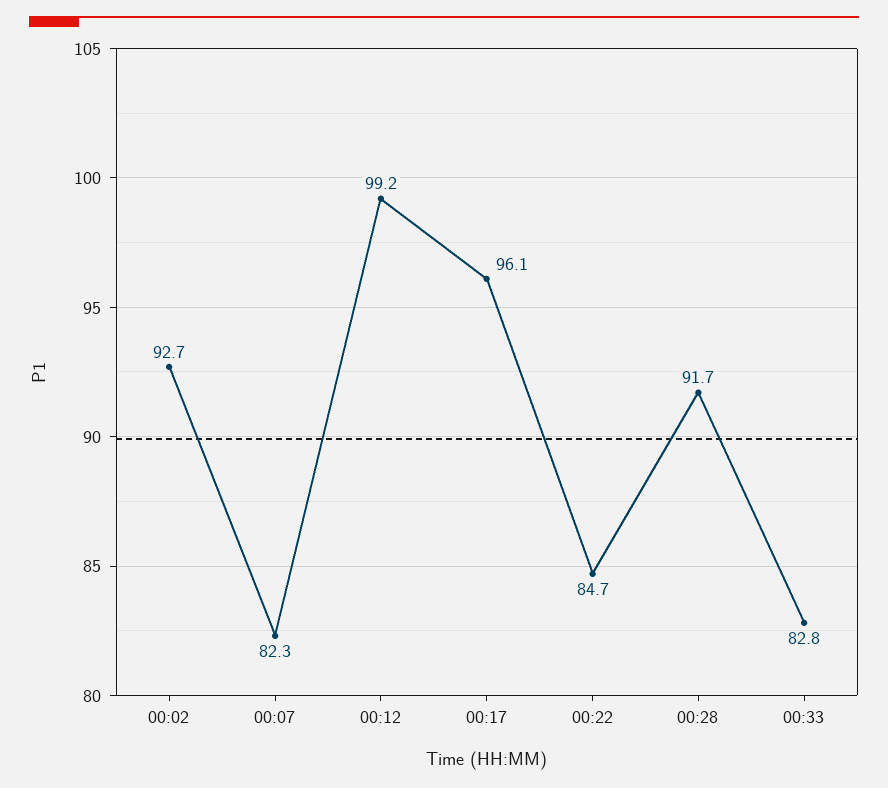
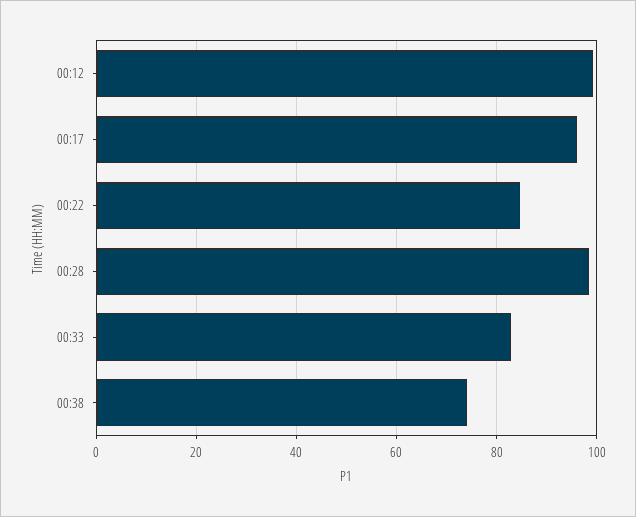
00:02: 92.7 -> none
00:07: 82.3 -> none
00:28: 91.7 -> 98
00:38: none -> 74

